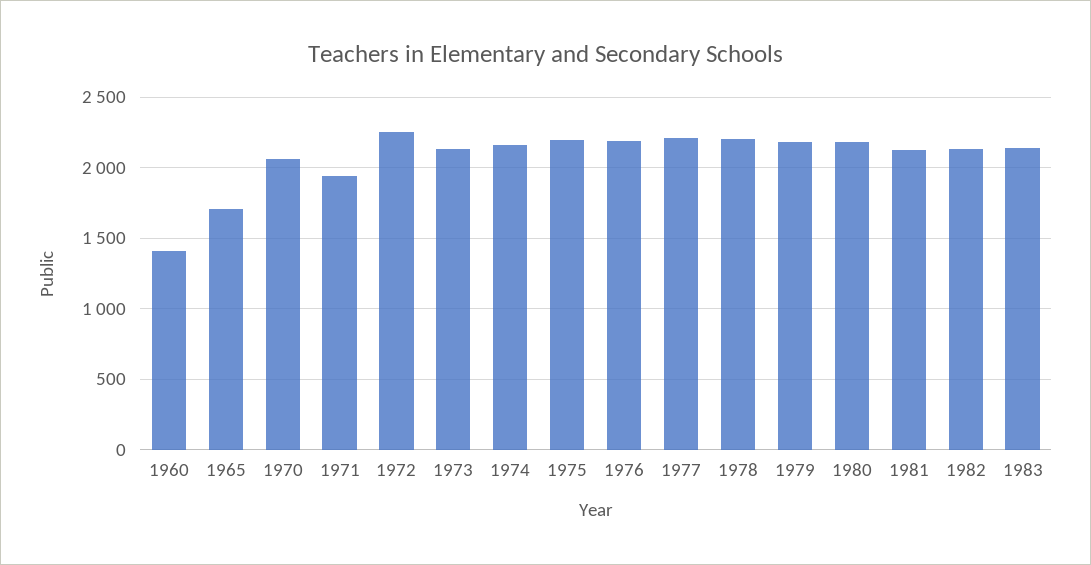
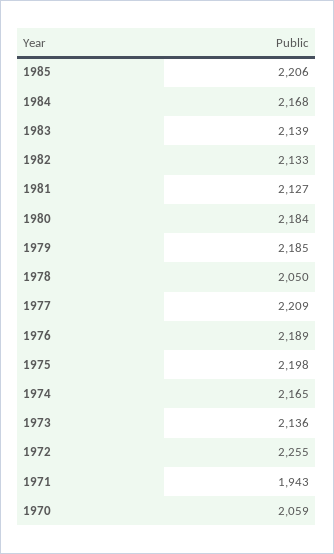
1960: 1400 -> none
1965: 1700 -> none
1978: 2200 -> 2050
1985: none -> 2206
1984: none -> 2168

